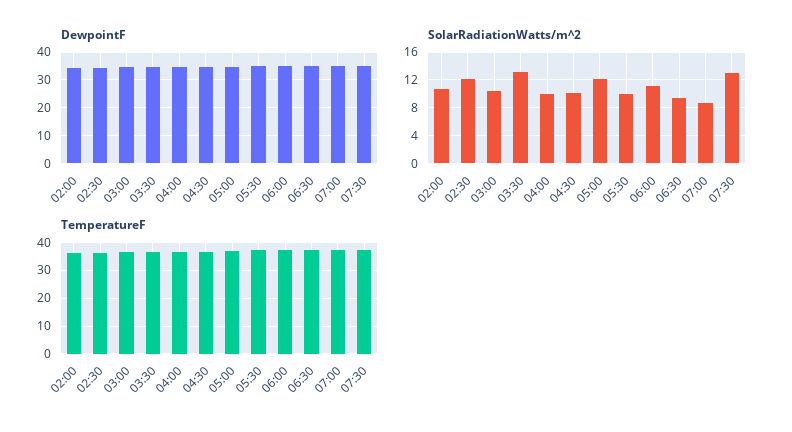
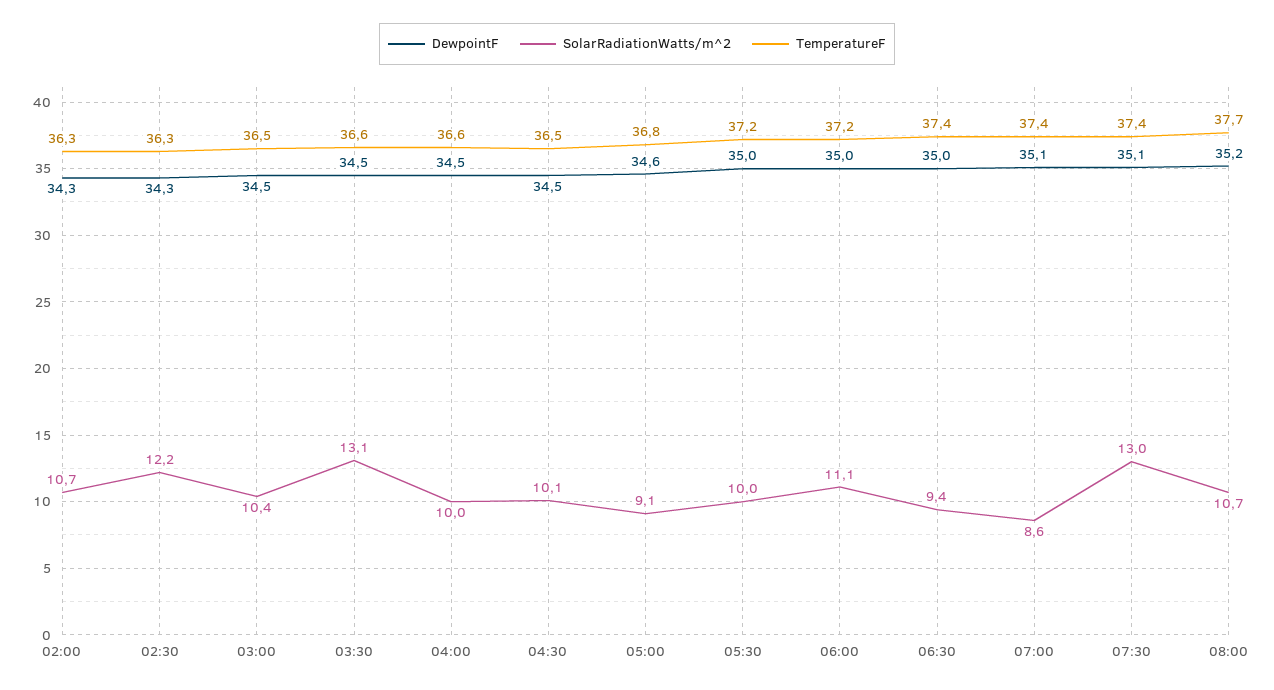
SolarRadiationWatts/m^2, 05:00: 12 -> 9.1
DewpointF, 08:00: none -> 35.2
SolarRadiationWatts/m^2, 08:00: none -> 10.7
TemperatureF, 08:00: none -> 37.7

